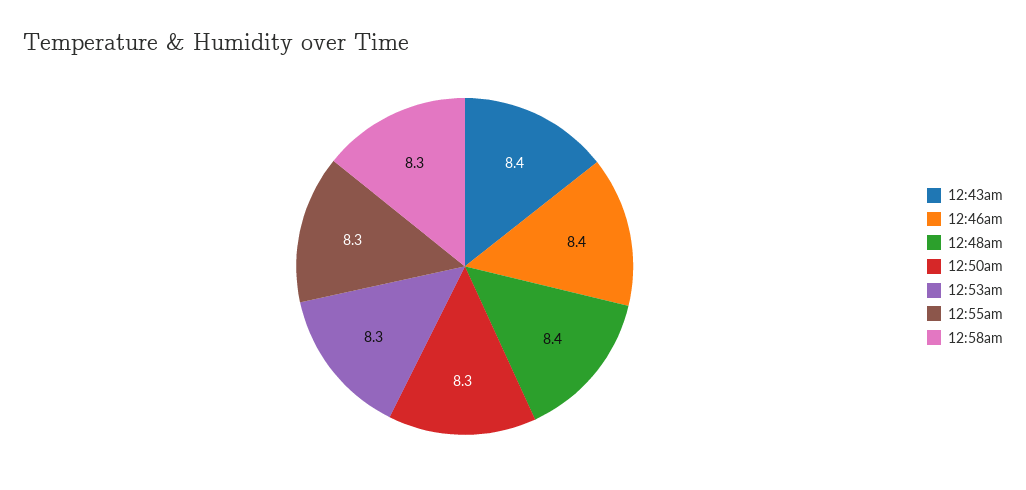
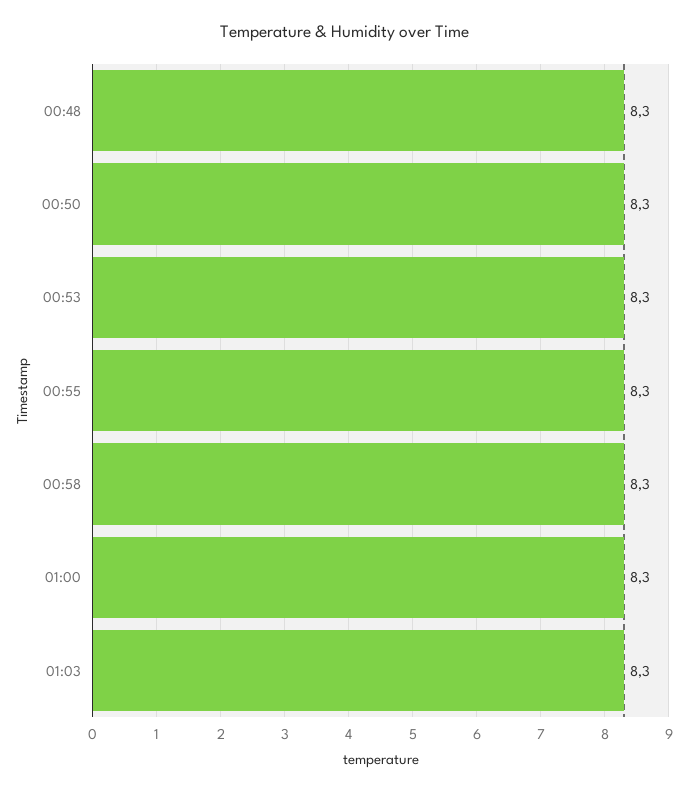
12:43am: 8.4 -> none
12:46am: 8.4 -> none
12:48am: 8.4 -> 8.3
01:00: none -> 8.3
01:03: none -> 8.3

